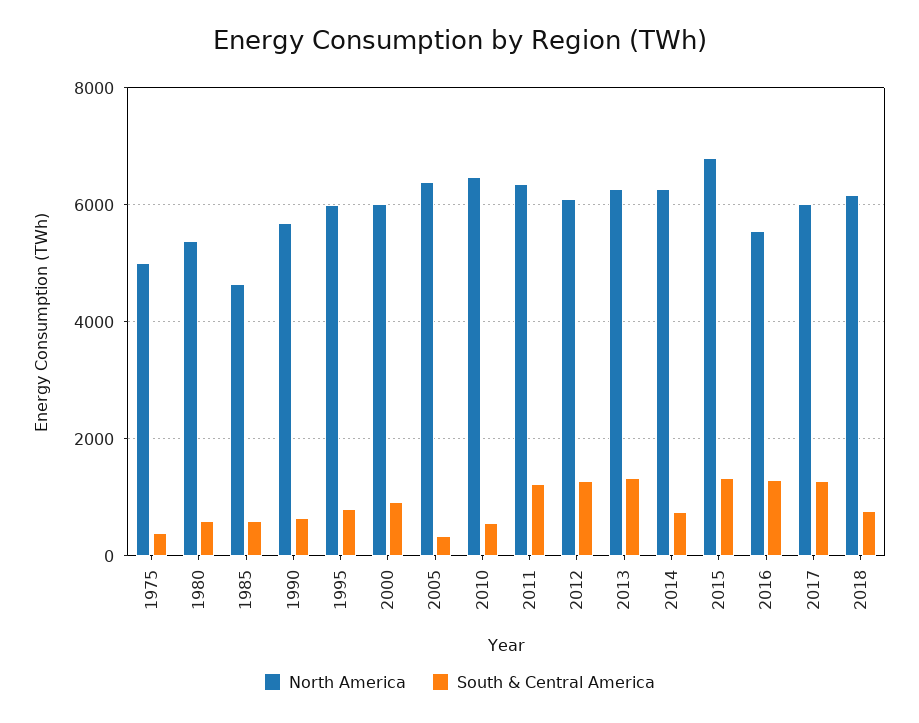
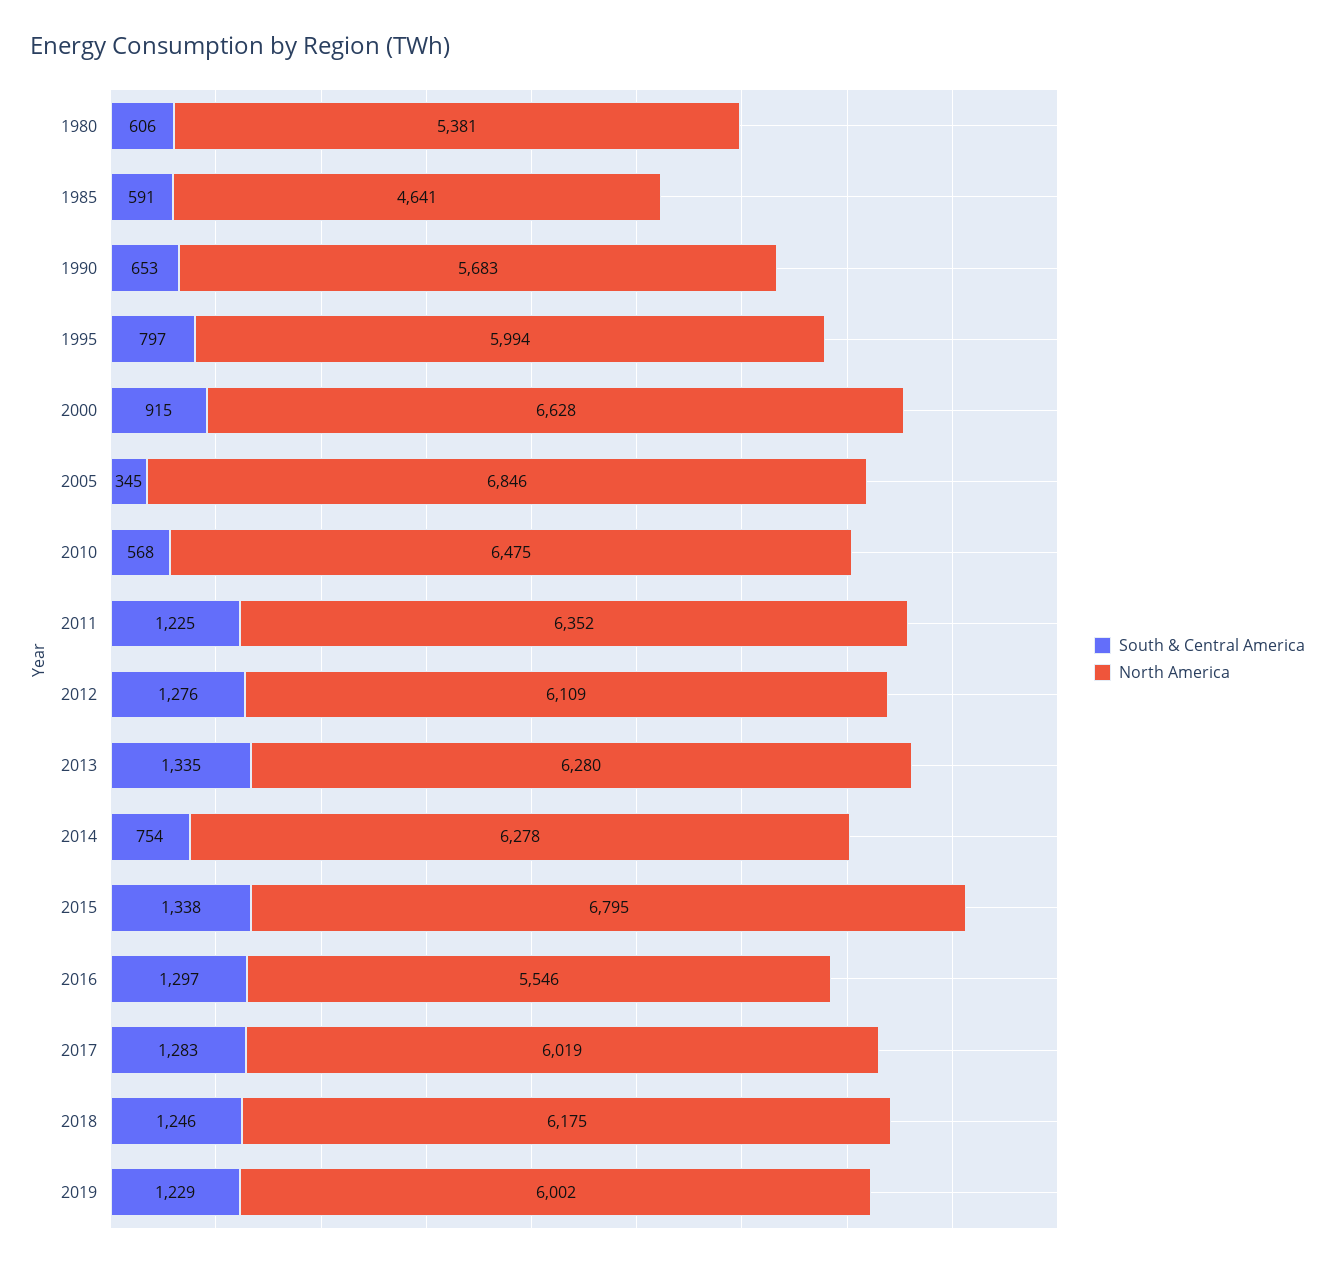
North America, 1975: 5000 -> none
South & Central America, 1975: 400 -> none
North America, 2000: 6000 -> 6628
North America, 2005: 6400 -> 6846
South & Central America, 2018: 800 -> 1246
South & Central America, 2019: none -> 1229
North America, 2019: none -> 6002

